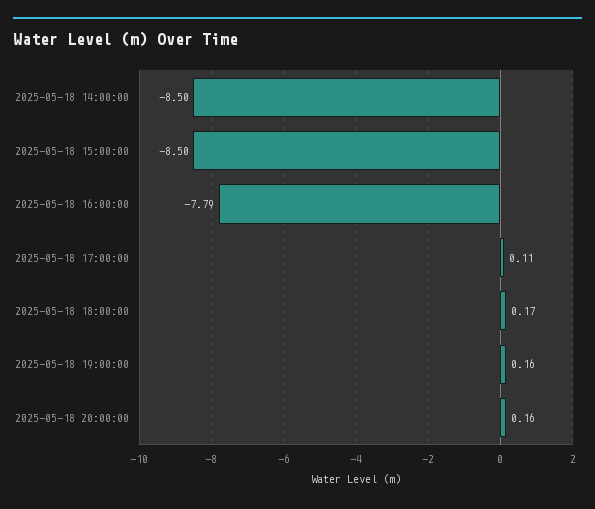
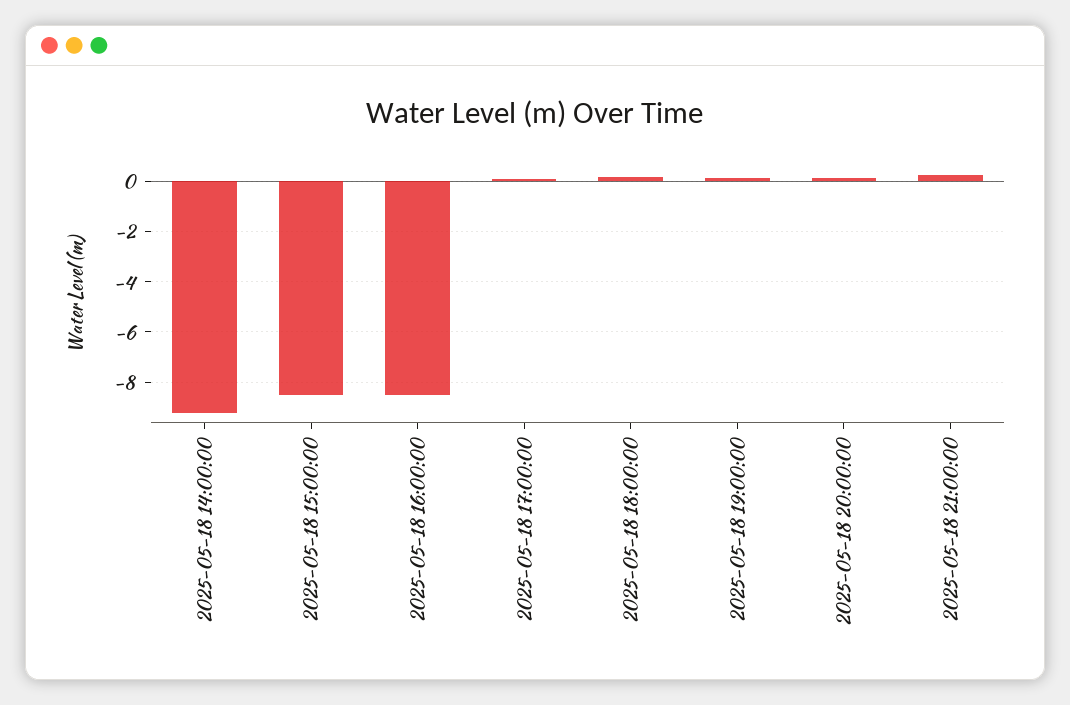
2025-05-18 14:00:00: -8.5 -> -9.25
2025-05-18 16:00:00: -7.79 -> -8.5
2025-05-18 21:00:00: none -> 0.25

